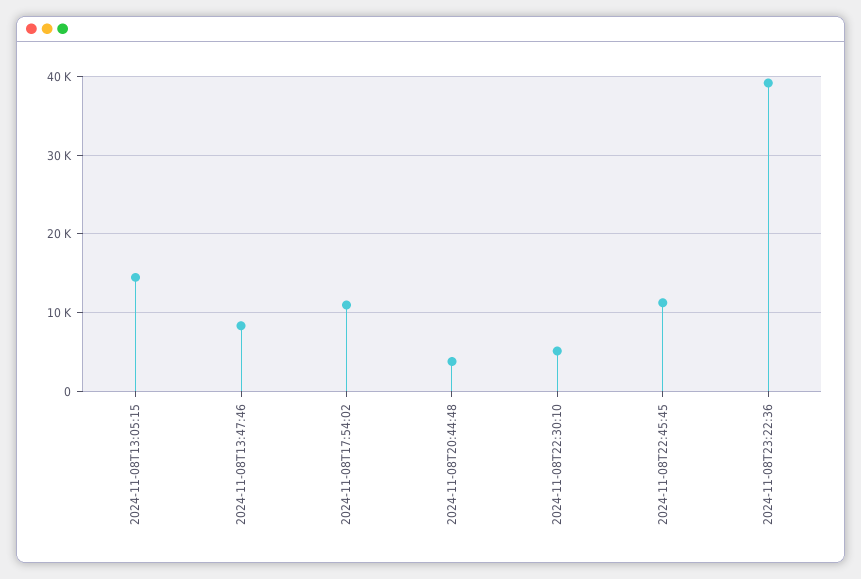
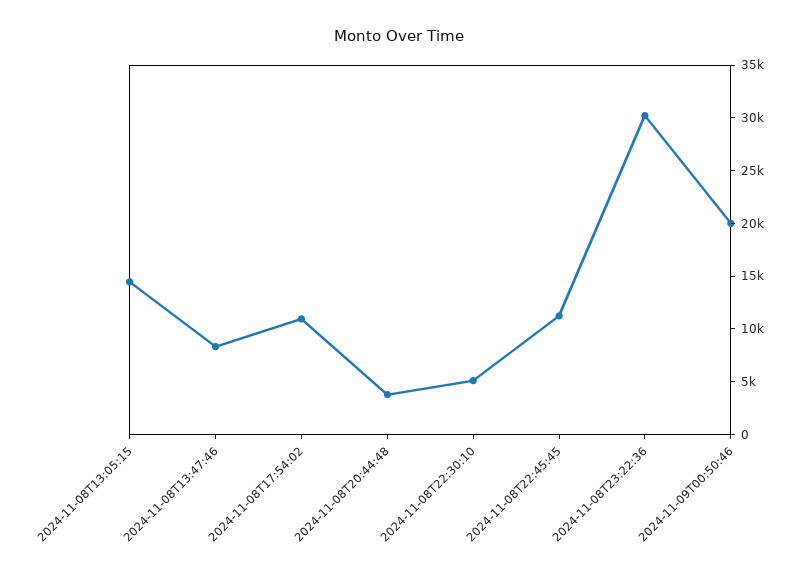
2024-11-08T23:22:36: 39000 -> 30000
2024-11-09T00:50:46: none -> 20000

